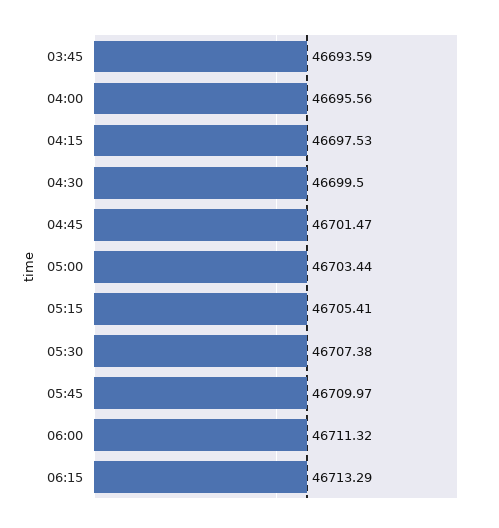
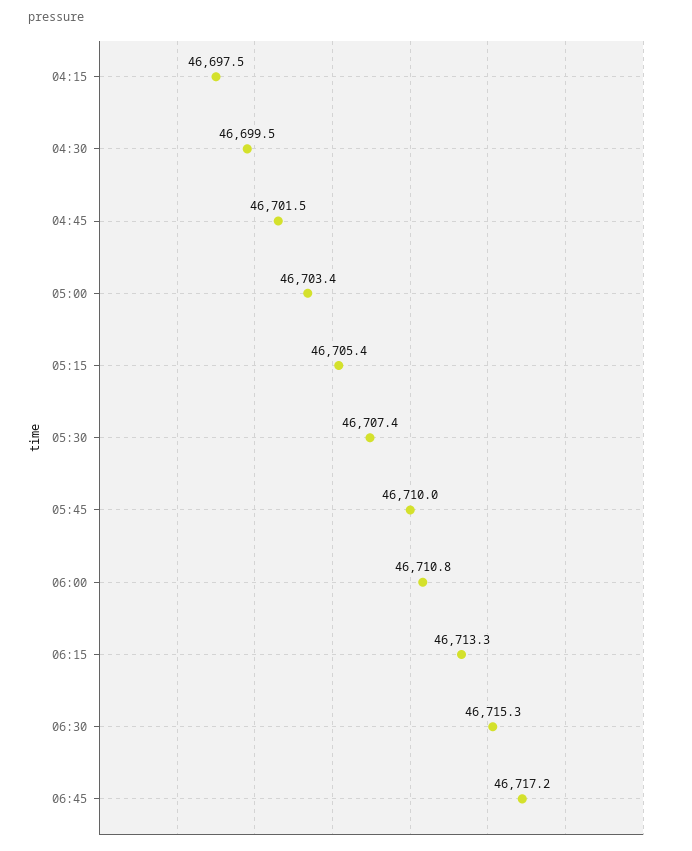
03:45: 46693.59 -> none
04:00: 46695.56 -> none
06:00: 46711.32 -> 46710.8
06:30: none -> 46715.3
06:45: none -> 46717.2

